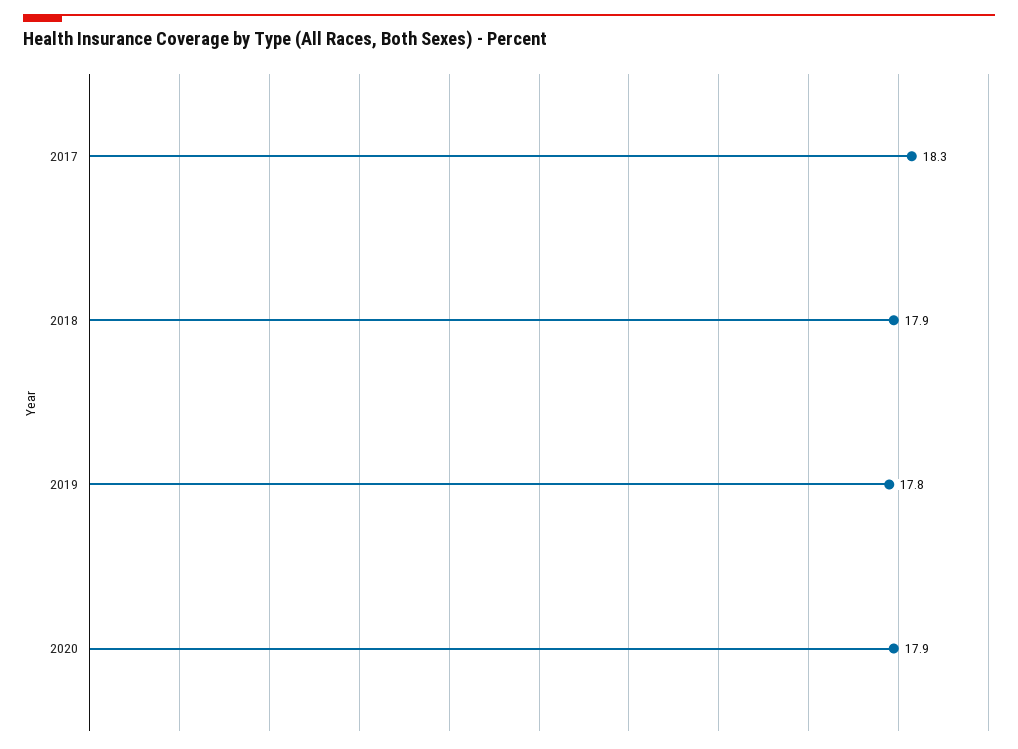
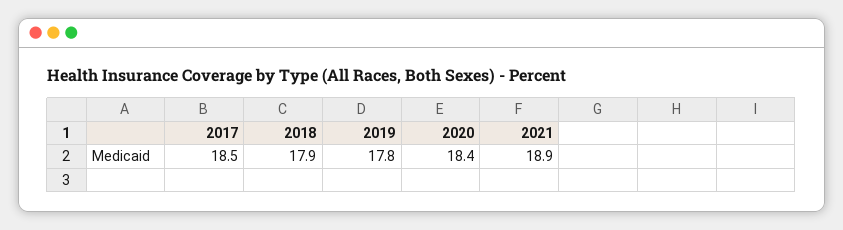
2017: 18.3 -> 18.5
2020: 17.9 -> 18.4
2021: none -> 18.9

